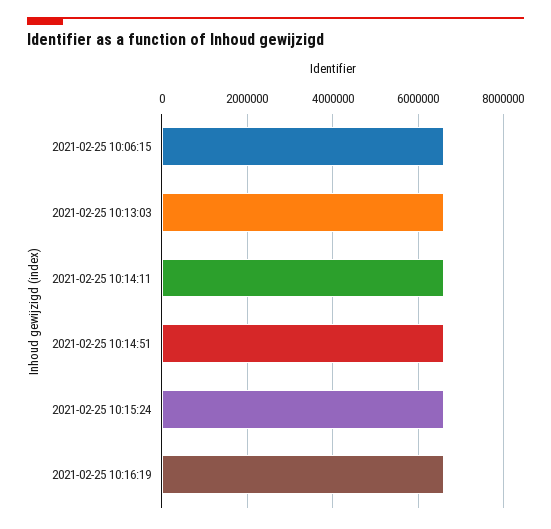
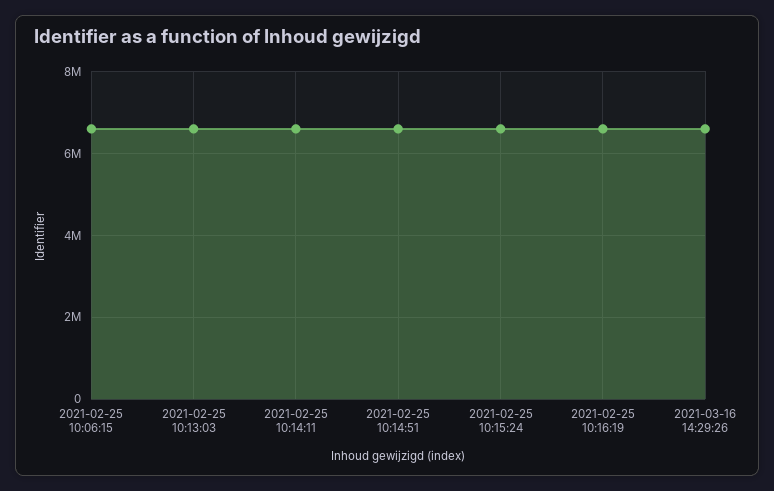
2021-03-16 14:29:26: none -> 6600000

